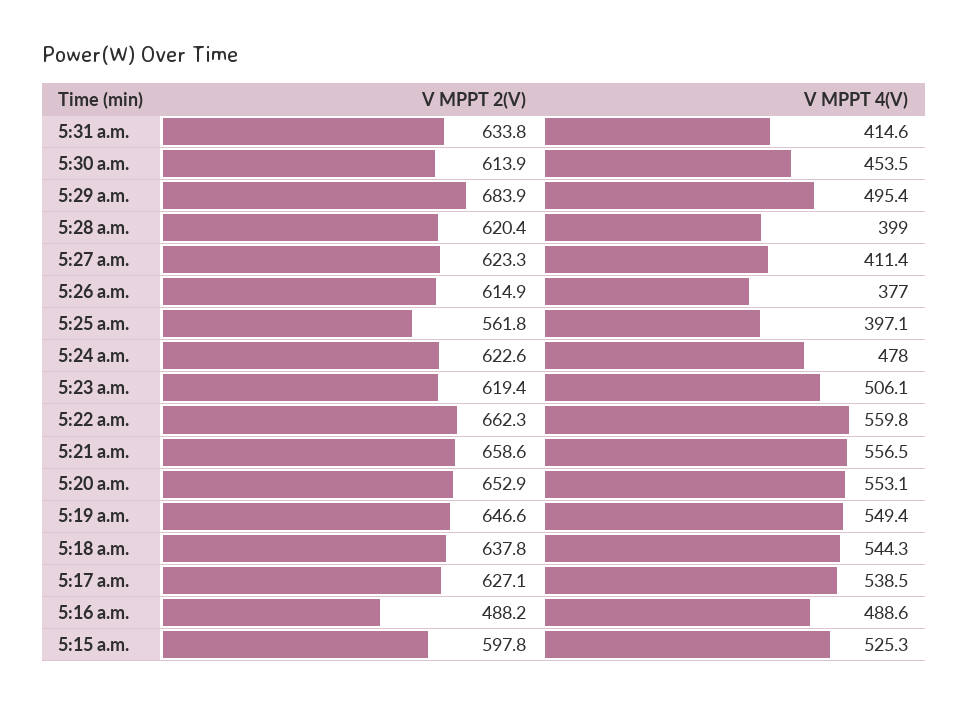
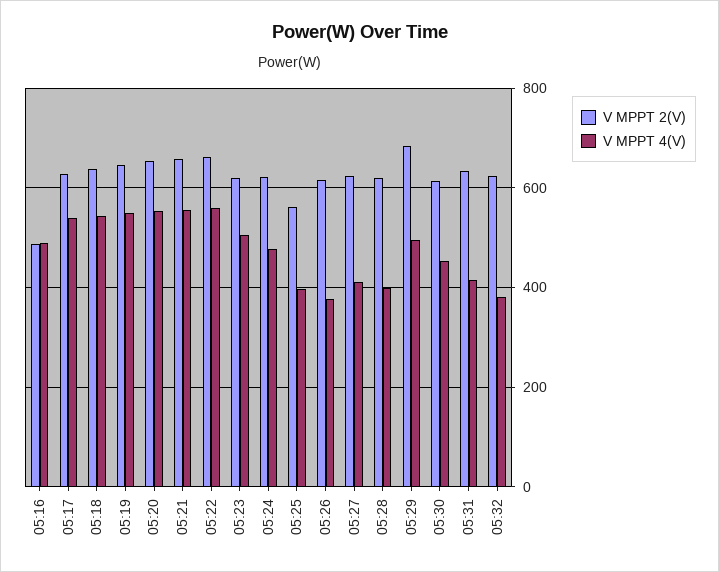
V MPPT 2(V), 5:15 a.m.: 597.8 -> none
V MPPT 4(V), 5:15 a.m.: 525.3 -> none
V MPPT 2(V), 05:32: none -> 620
V MPPT 4(V), 05:32: none -> 380

